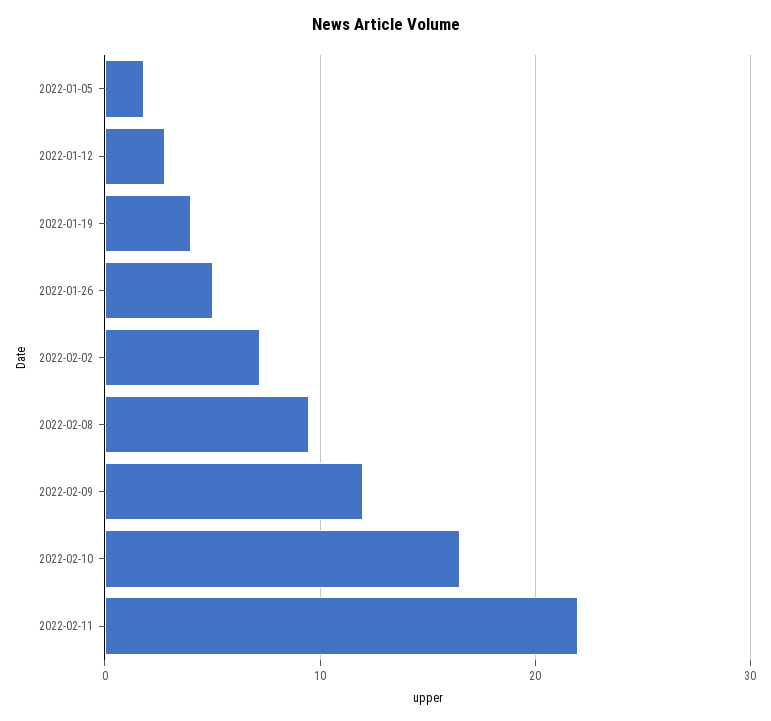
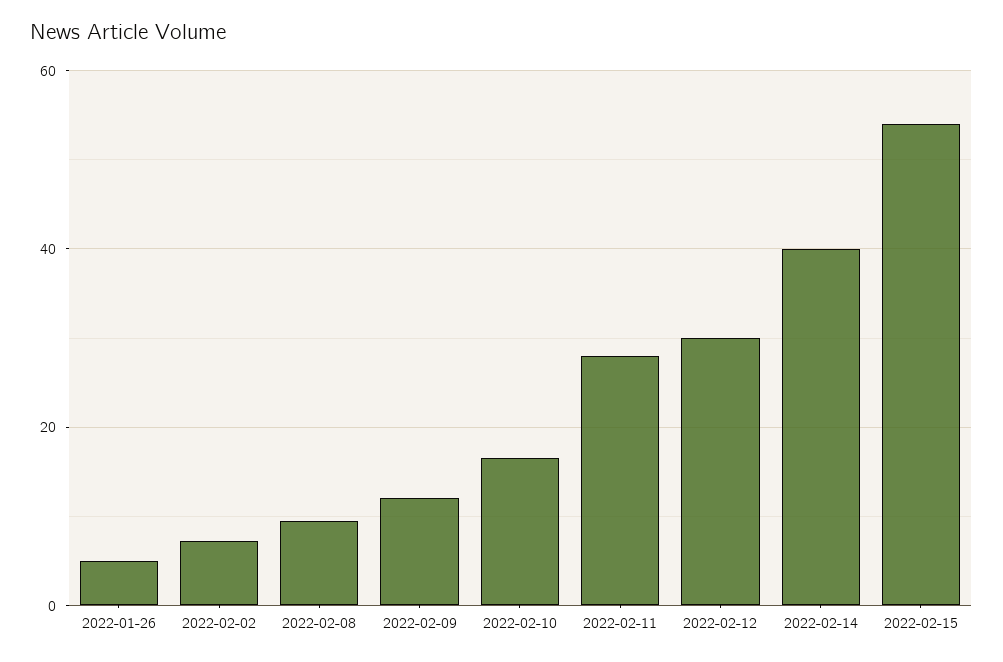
2022-01-05: 2 -> none
2022-01-12: 3 -> none
2022-01-19: 4 -> none
2022-02-11: 22 -> 28
2022-02-12: none -> 30
2022-02-14: none -> 40
2022-02-15: none -> 54

